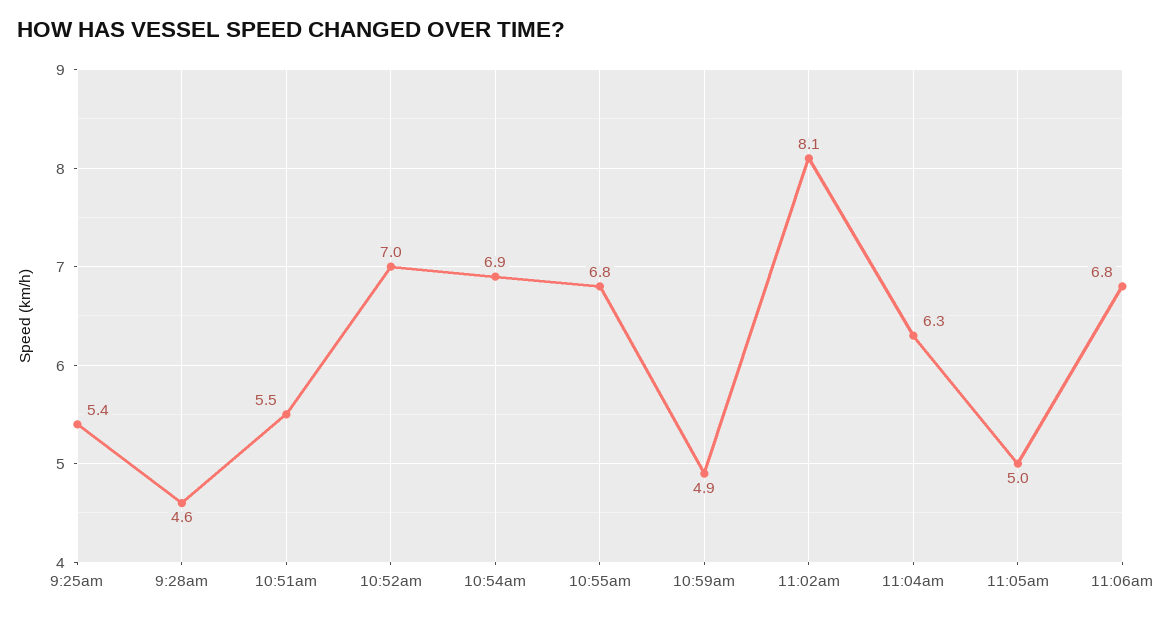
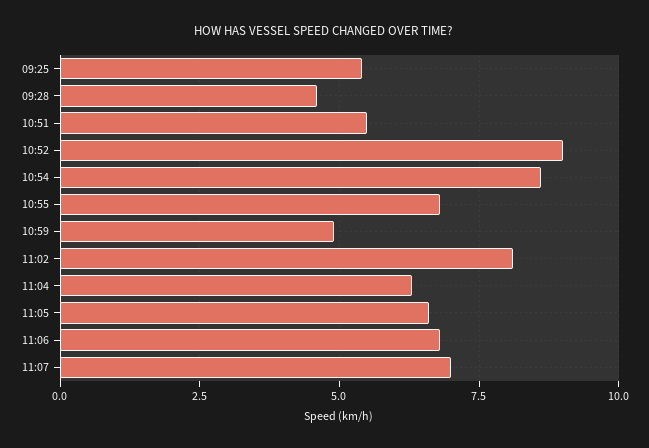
10:52am: 7 -> 9
10:54am: 6.9 -> 8.5
11:05am: 5 -> 6.5
11:07: none -> 7

